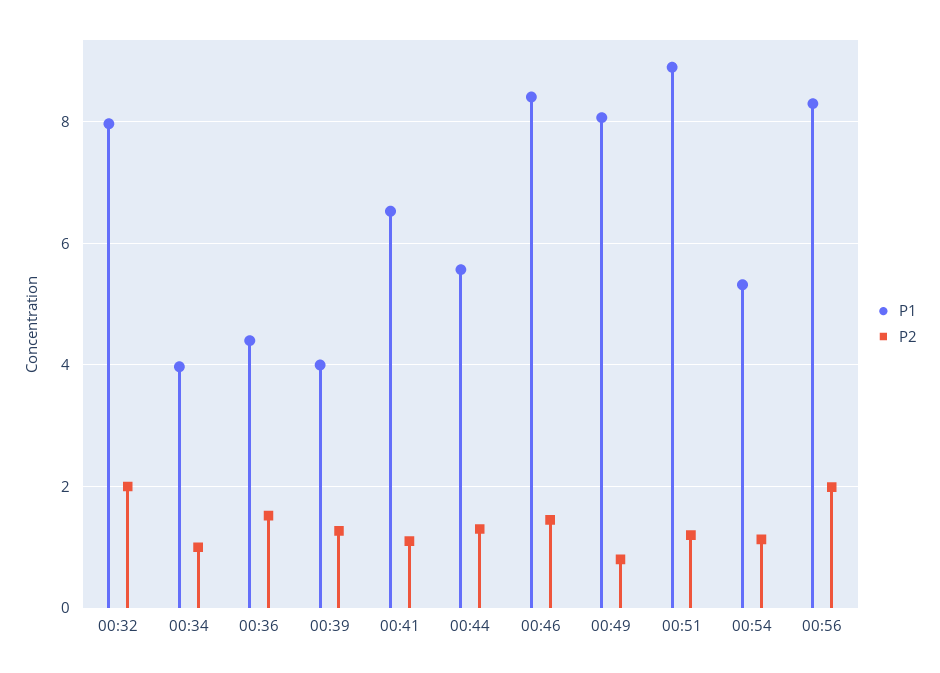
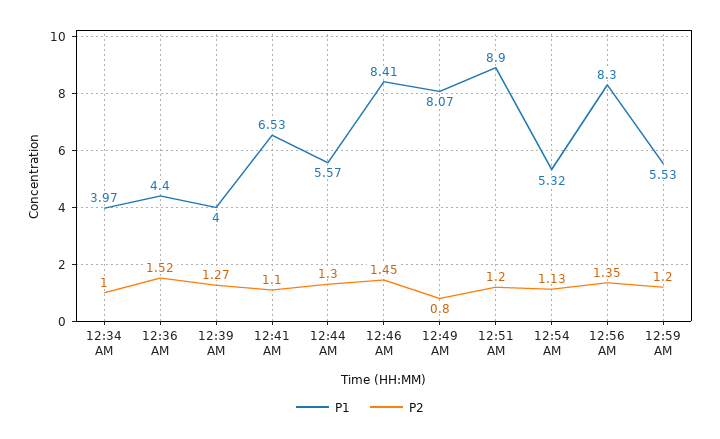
P1, 00:32: 8 -> none
P2, 00:32: 2 -> none
P2, 00:56: 2 -> 1.35
P1, 12:59 AM: none -> 5.53
P2, 12:59 AM: none -> 1.2

